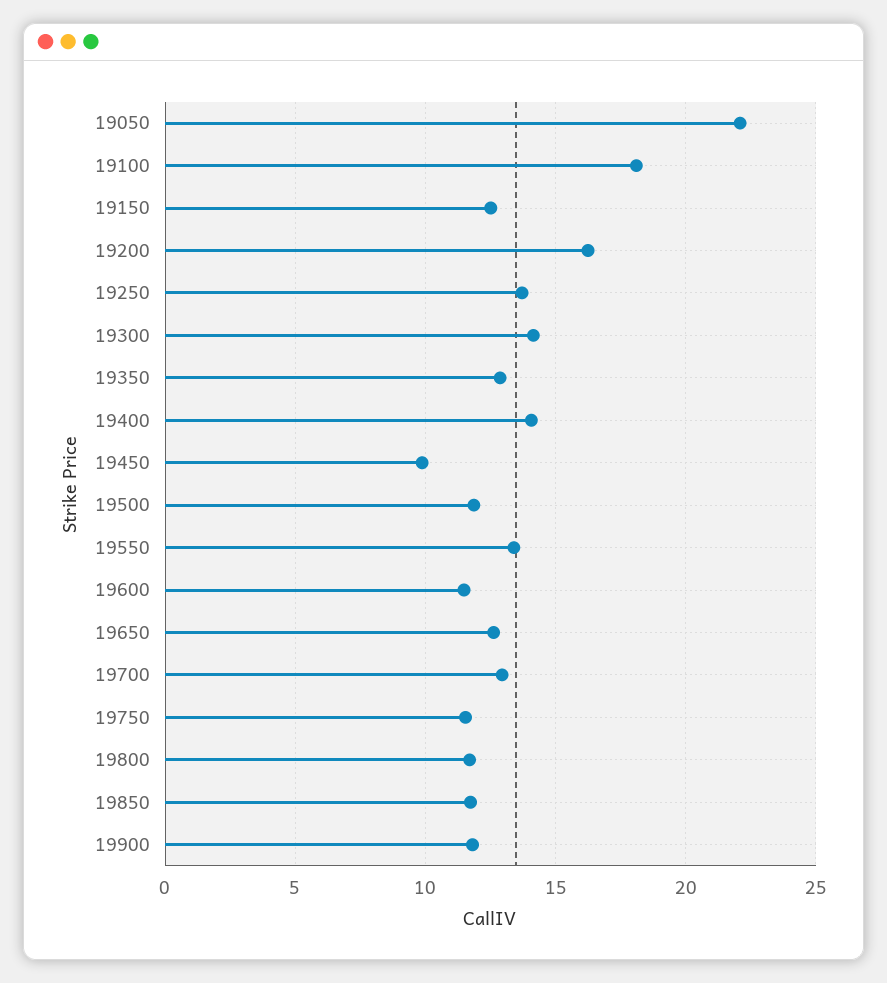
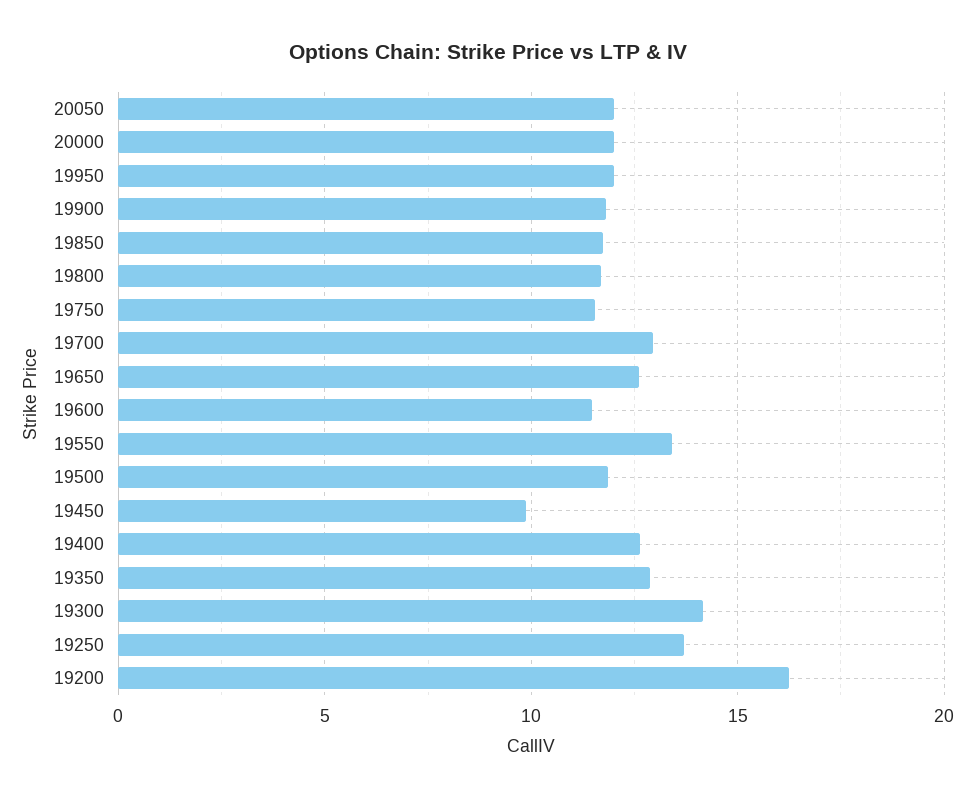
19050: 22 -> none
19100: 18 -> none
19150: 12.5 -> none
19400: 14 -> 12.5
20050: none -> 12
20000: none -> 12
19950: none -> 12

